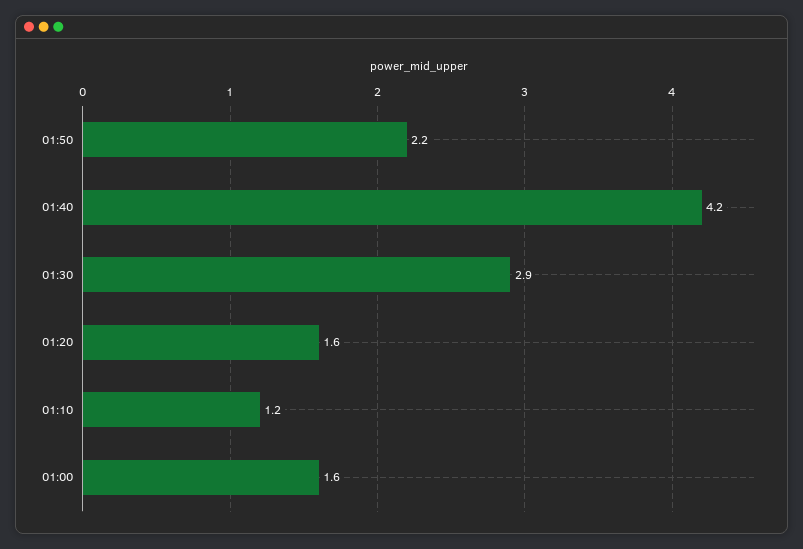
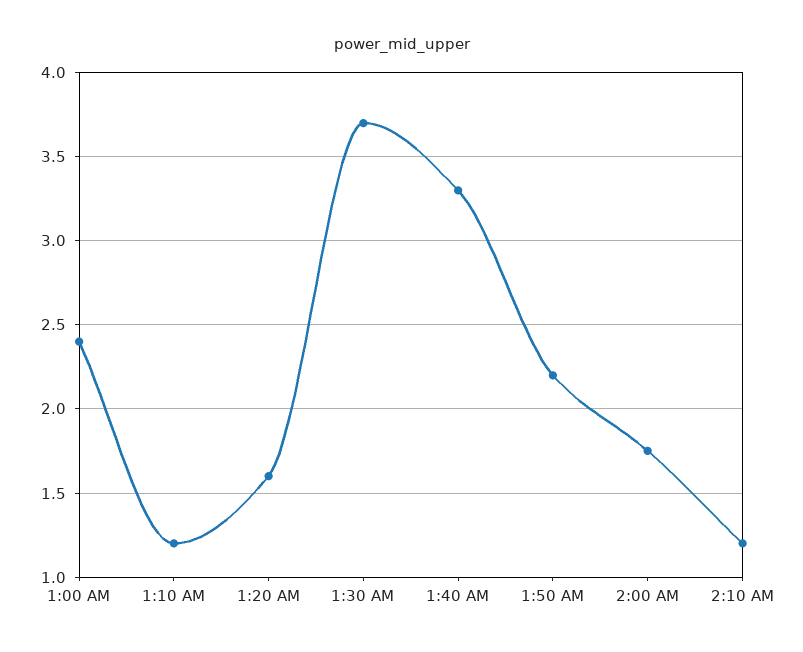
01:40: 4.2 -> 3.3
01:30: 2.9 -> 3.7
01:00: 1.6 -> 2.4
2:00 AM: none -> 1.75
2:10 AM: none -> 1.2

